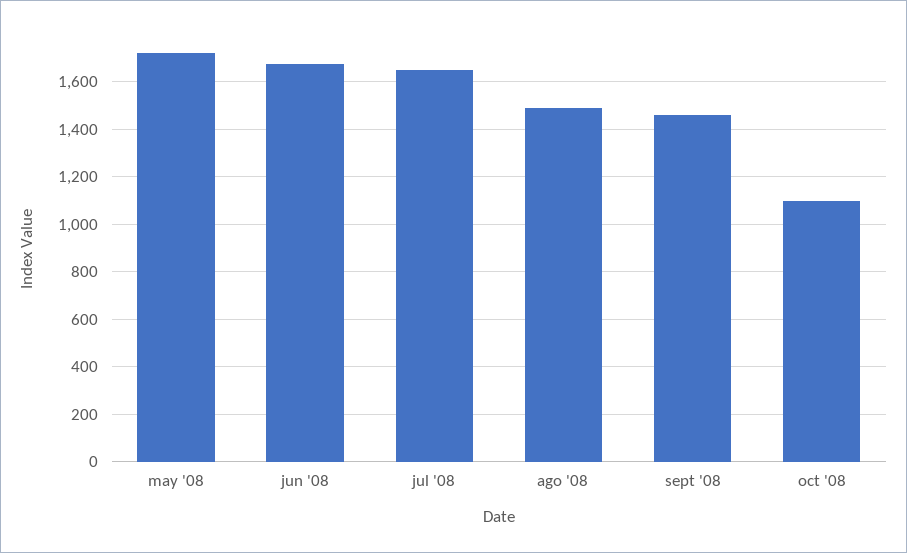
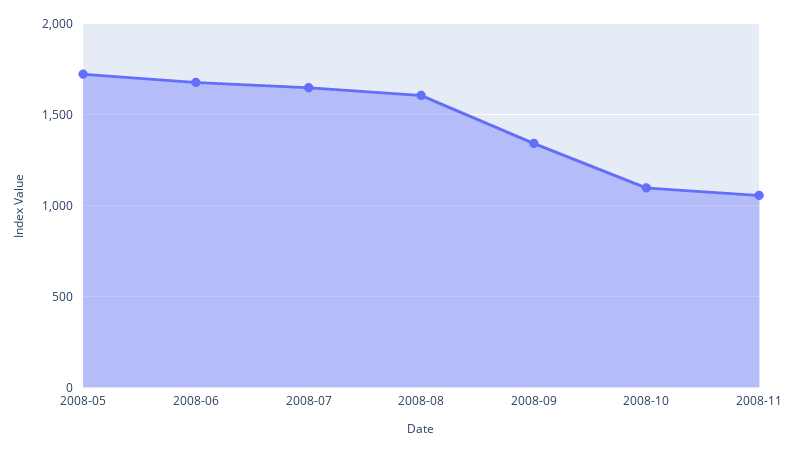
ago '08: 1500 -> 1600
sept '08: 1450 -> 1350
2008-11: none -> 1050

